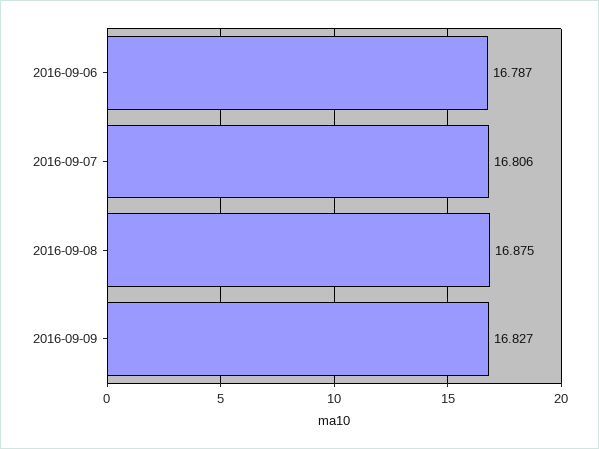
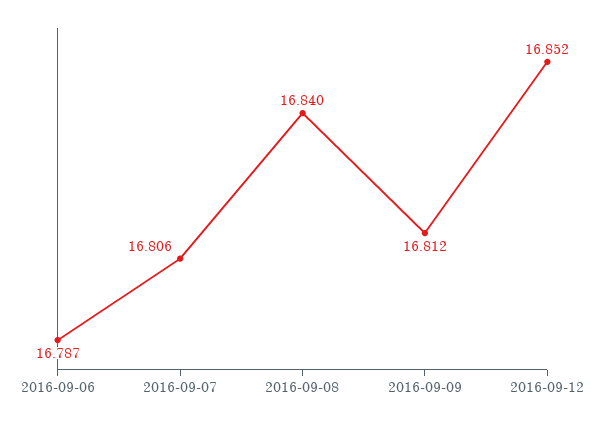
2016-09-08: 16.875 -> 16.84
2016-09-09: 16.827 -> 16.812
2016-09-12: none -> 16.852

